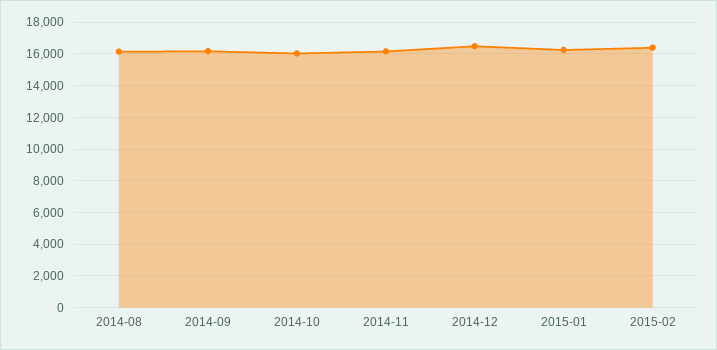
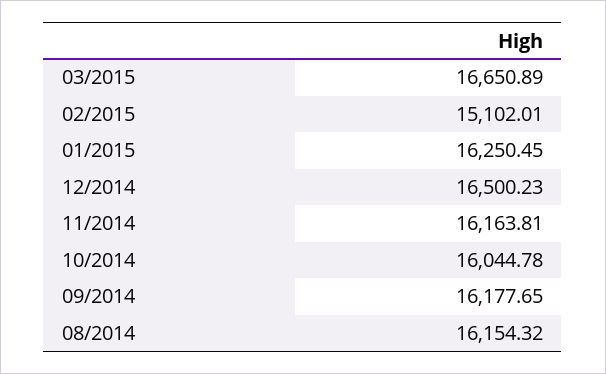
2015-02: 16500 -> 15102.01
03/2015: none -> 16650.89

